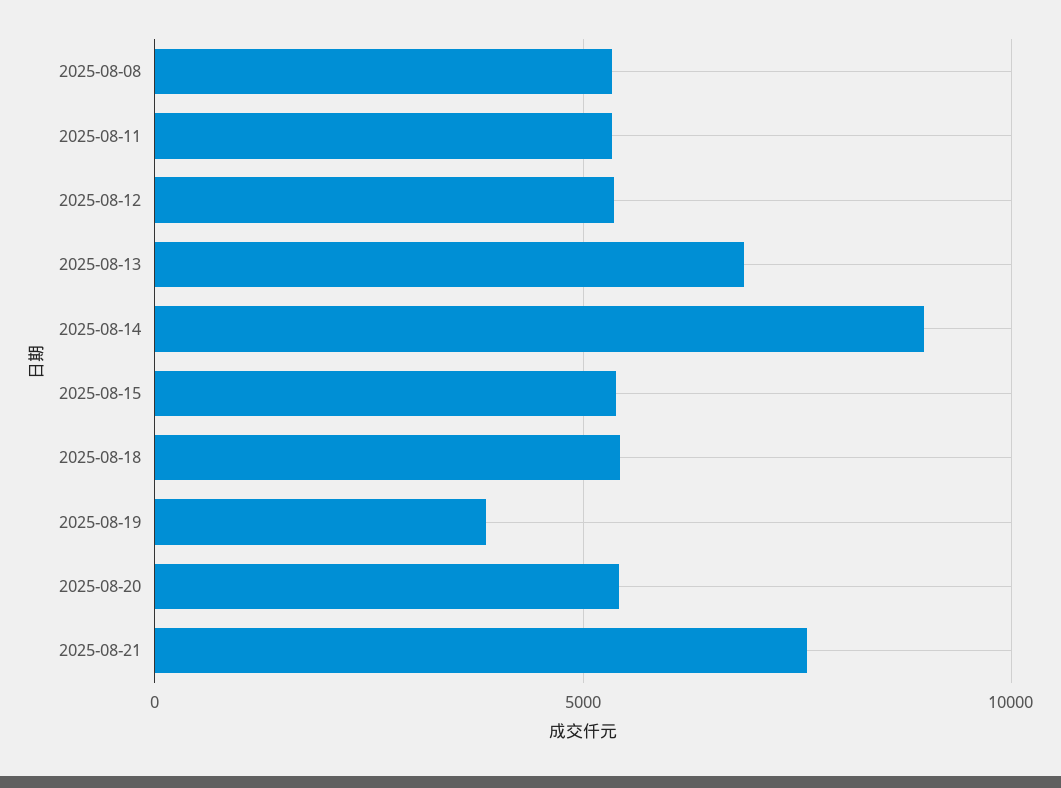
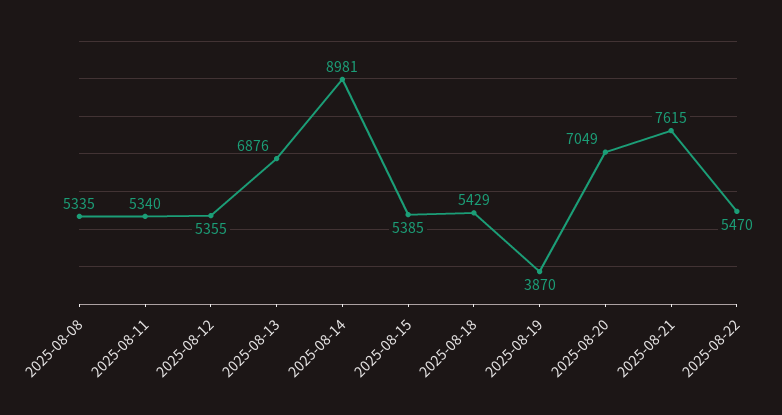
2025-08-20: 5500 -> 7049
2025-08-22: none -> 5470

